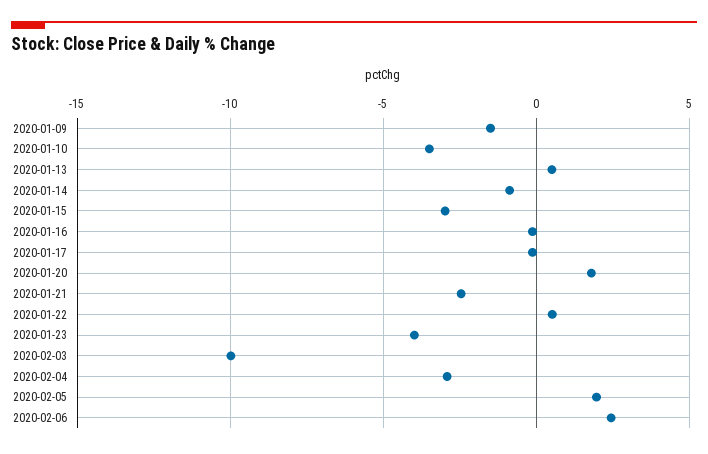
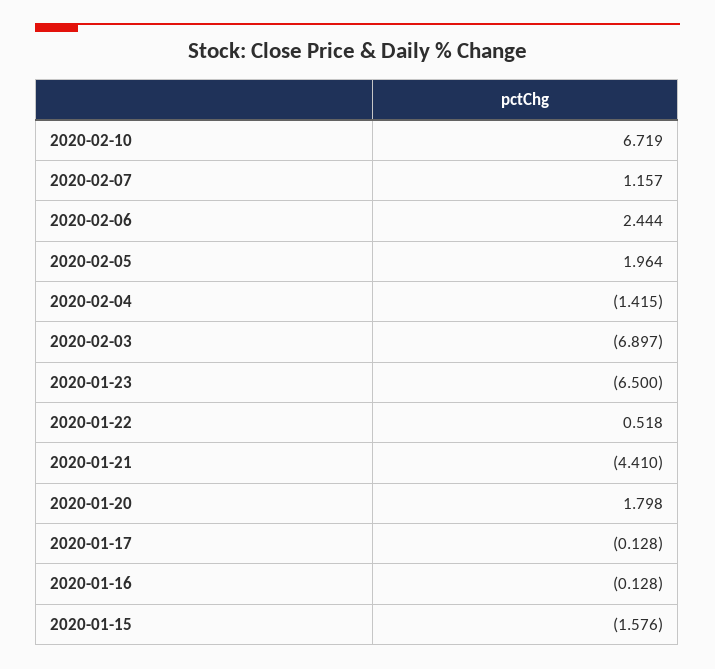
2020-01-09: -1.5 -> none
2020-01-10: -3.5 -> none
2020-01-13: 0.5 -> none
2020-01-14: -1 -> none
2020-01-15: -3 -> -1.576
2020-01-21: -2.5 -> -4.41
2020-01-23: -4 -> -6.5
2020-02-03: -10 -> -6.897
2020-02-04: -3 -> -1.415
2020-02-10: none -> 6.719
2020-02-07: none -> 1.157

